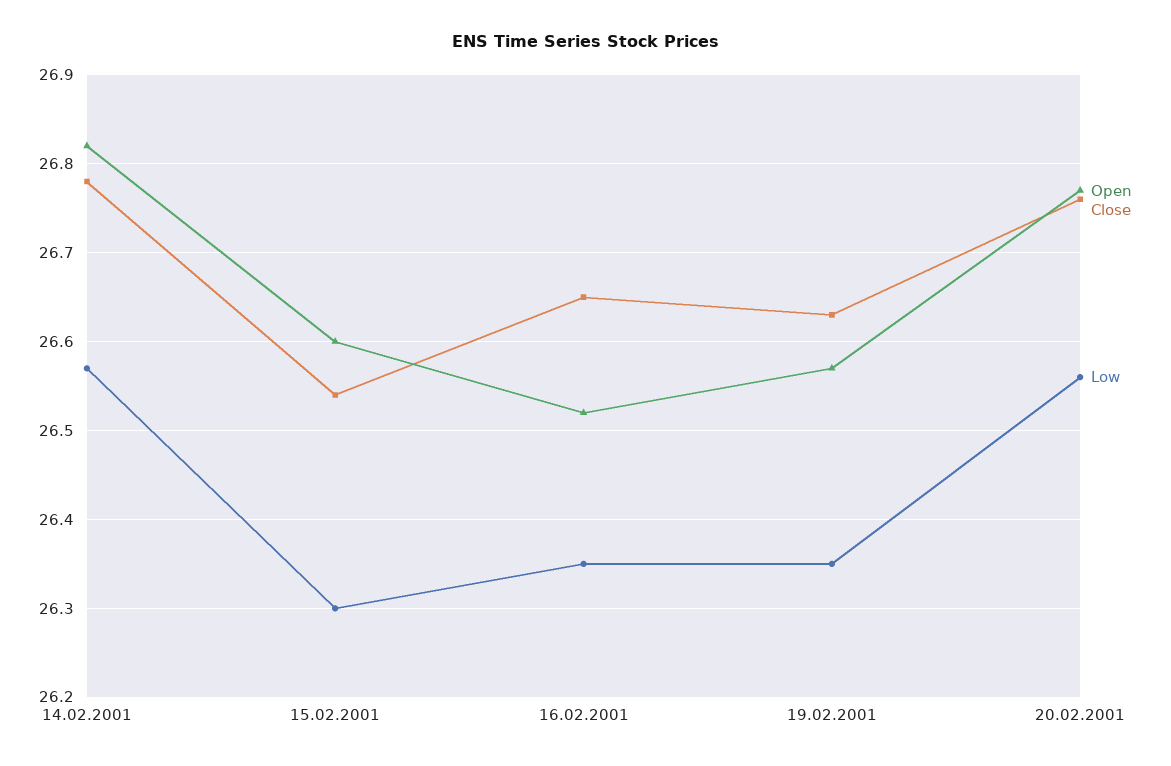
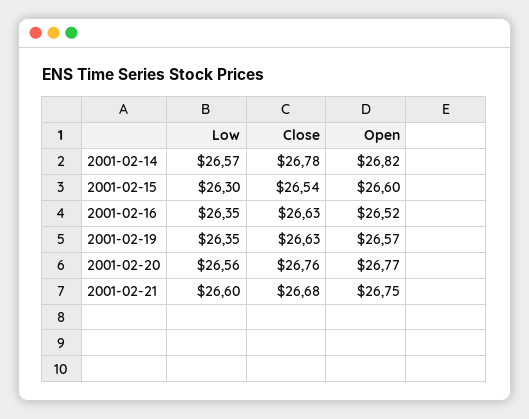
Close, 16.02.2001: 26.65 -> 26.63
Low, 2001-02-21: none -> 26.6
Close, 2001-02-21: none -> 26.68
Open, 2001-02-21: none -> 26.75

